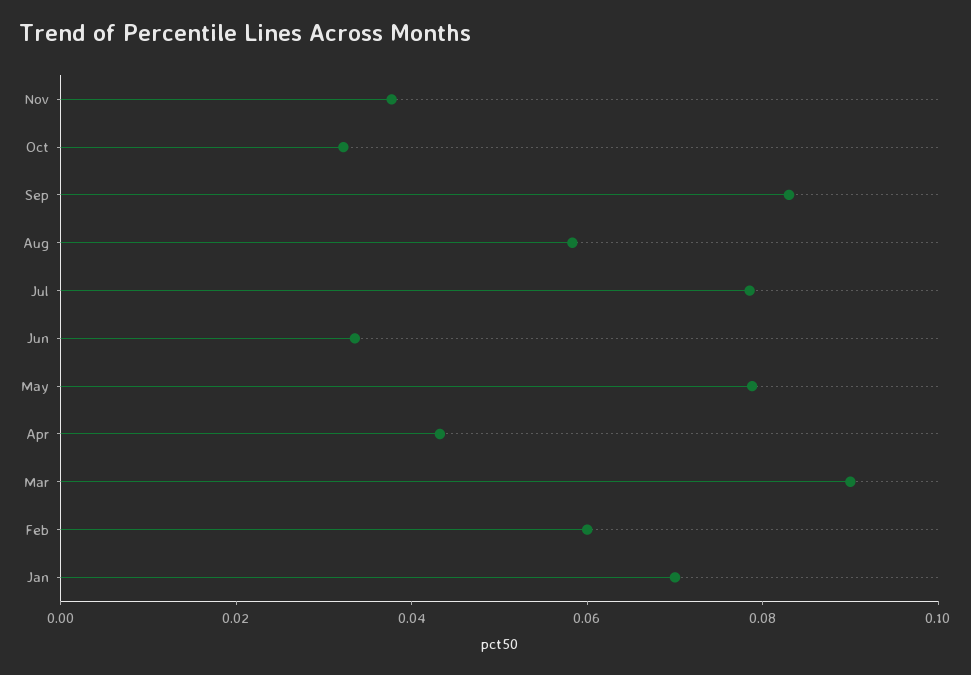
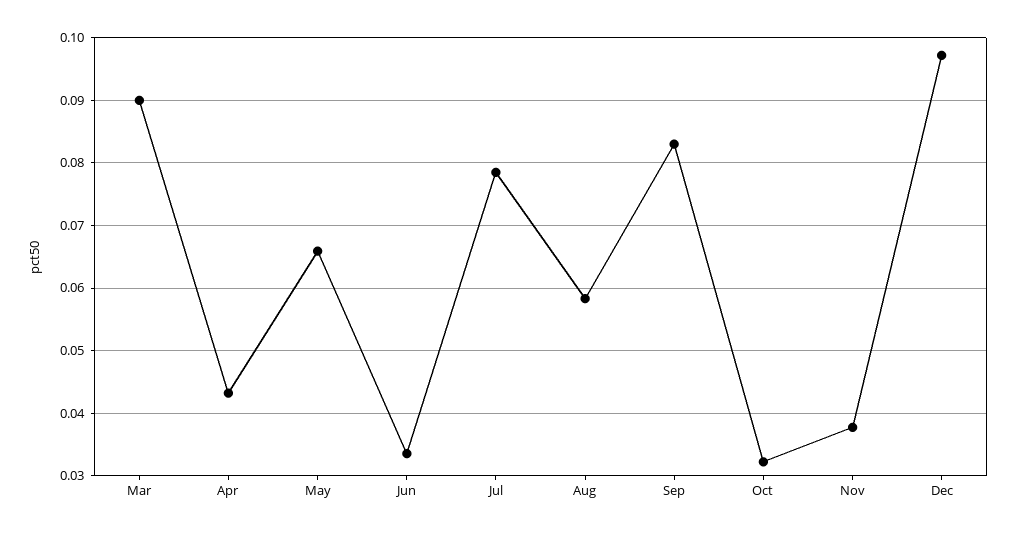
May: 0.08 -> 0.066
Feb: 0.06 -> none
Jan: 0.07 -> none
Dec: none -> 0.097

